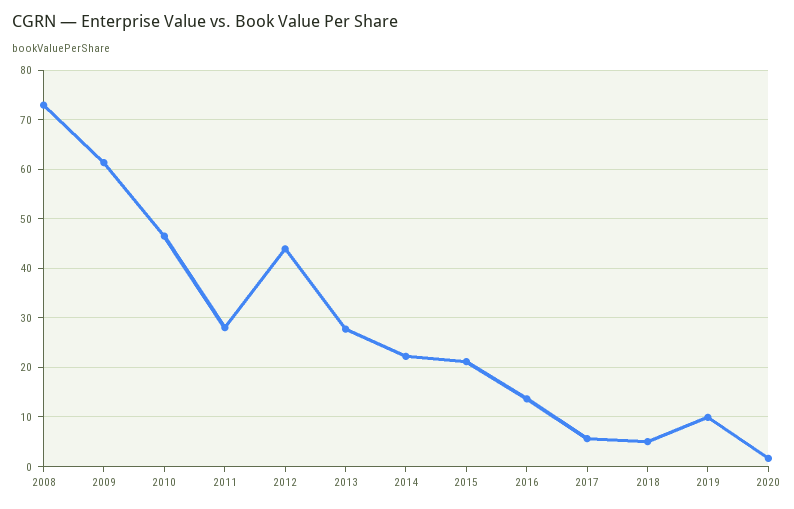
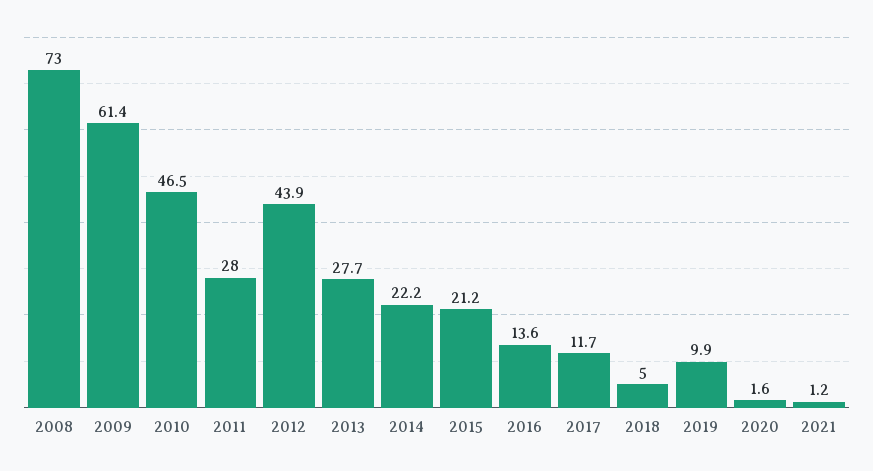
2017: 6 -> 11.7
2021: none -> 1.2

